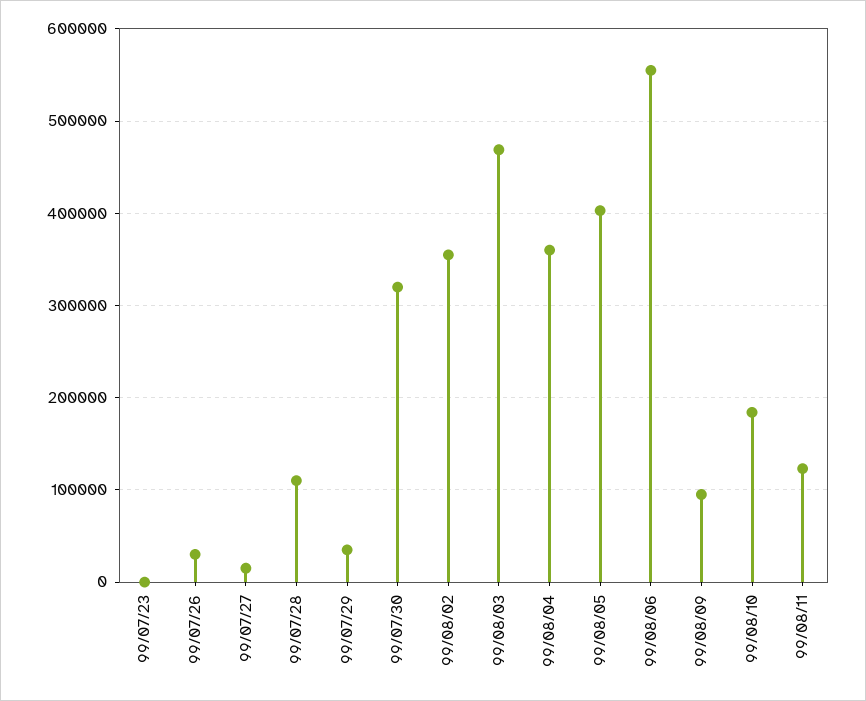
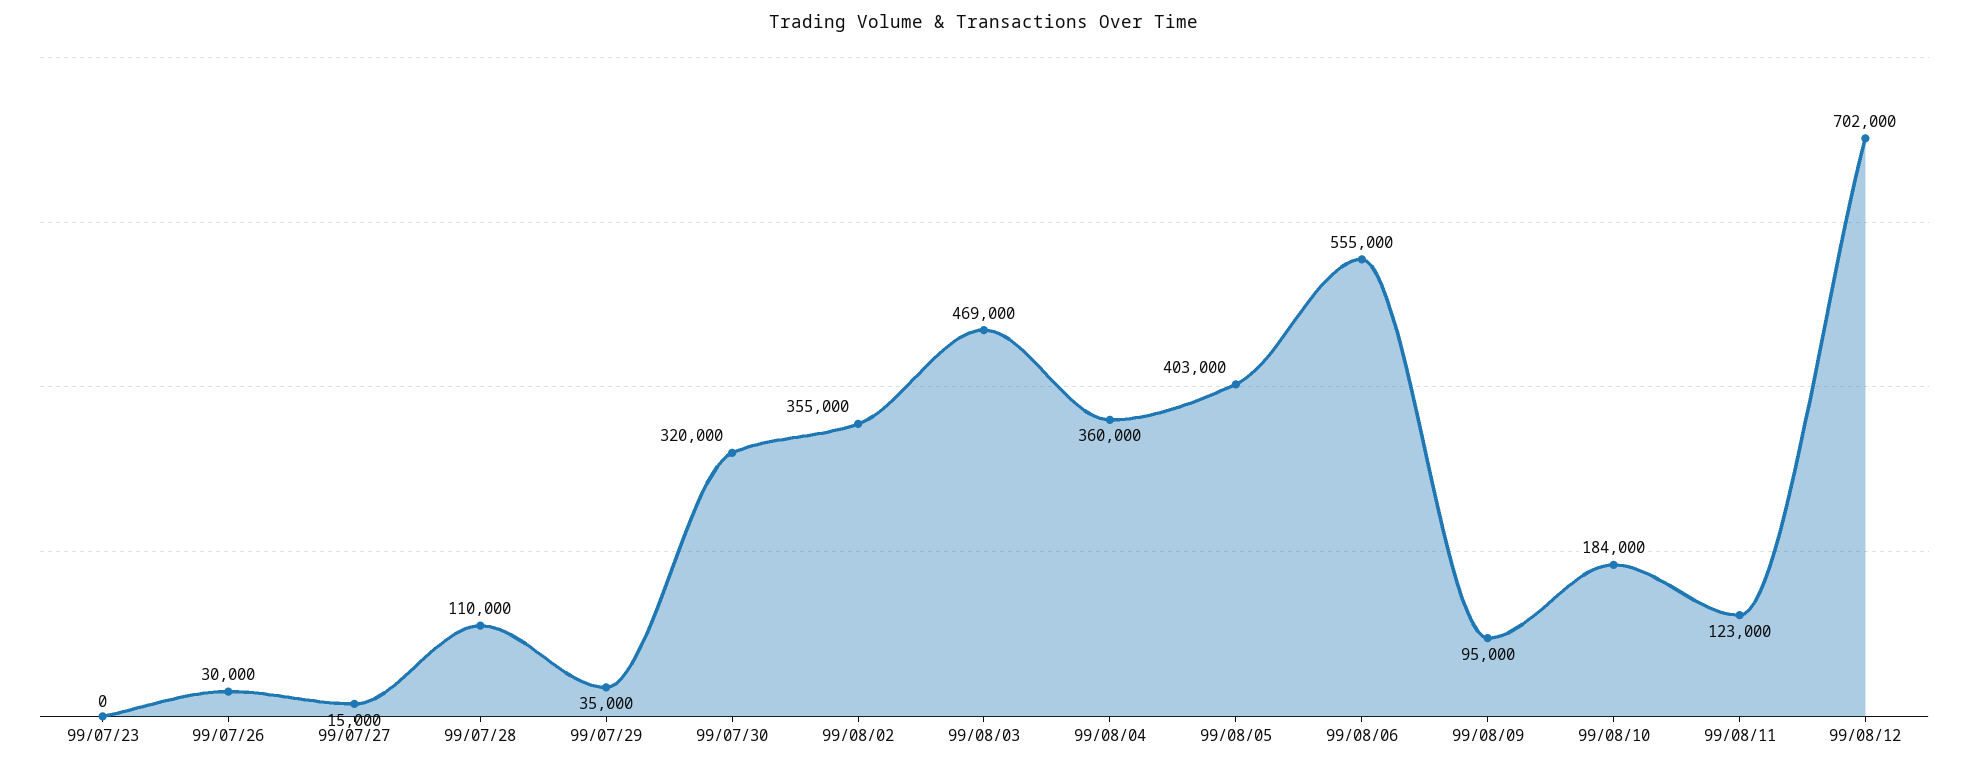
99/08/12: none -> 702000

